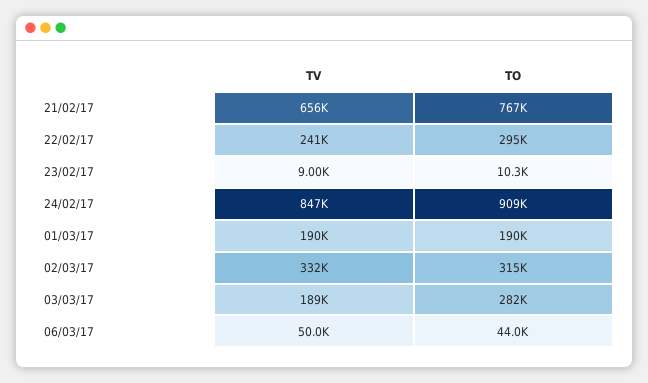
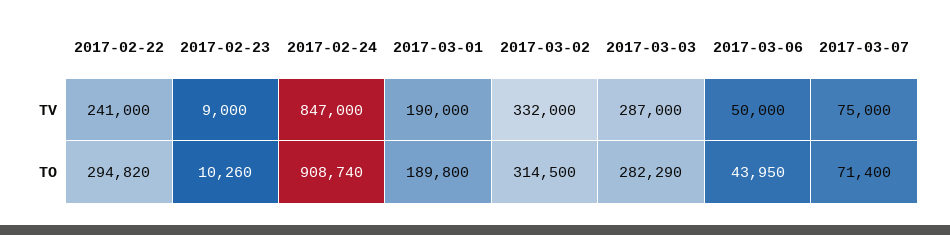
TV, 21/02/17: 656000 -> none
TO, 21/02/17: 767000 -> none
TV, 03/03/17: 189000 -> 287000
TV, 2017-03-07: none -> 75000
TO, 2017-03-07: none -> 71400

